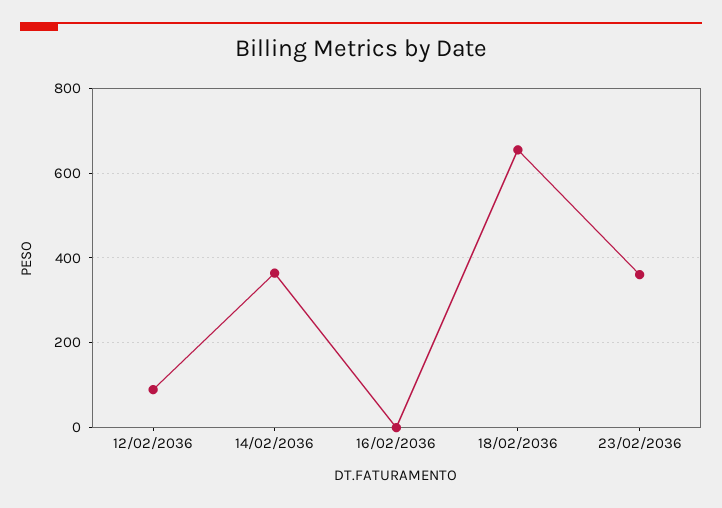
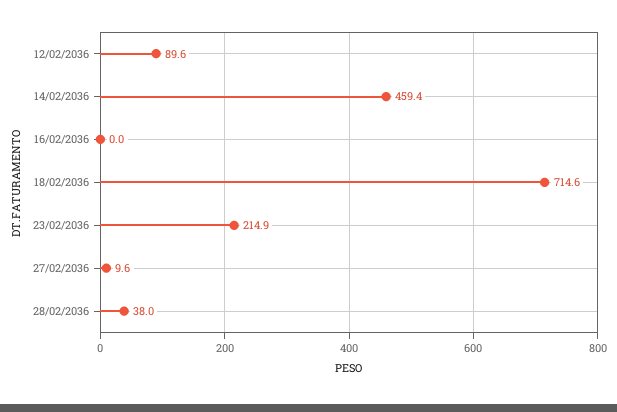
14/02/2036: 360 -> 459.4
18/02/2036: 660 -> 714.6
23/02/2036: 360 -> 214.9
27/02/2036: none -> 9.6
28/02/2036: none -> 38

